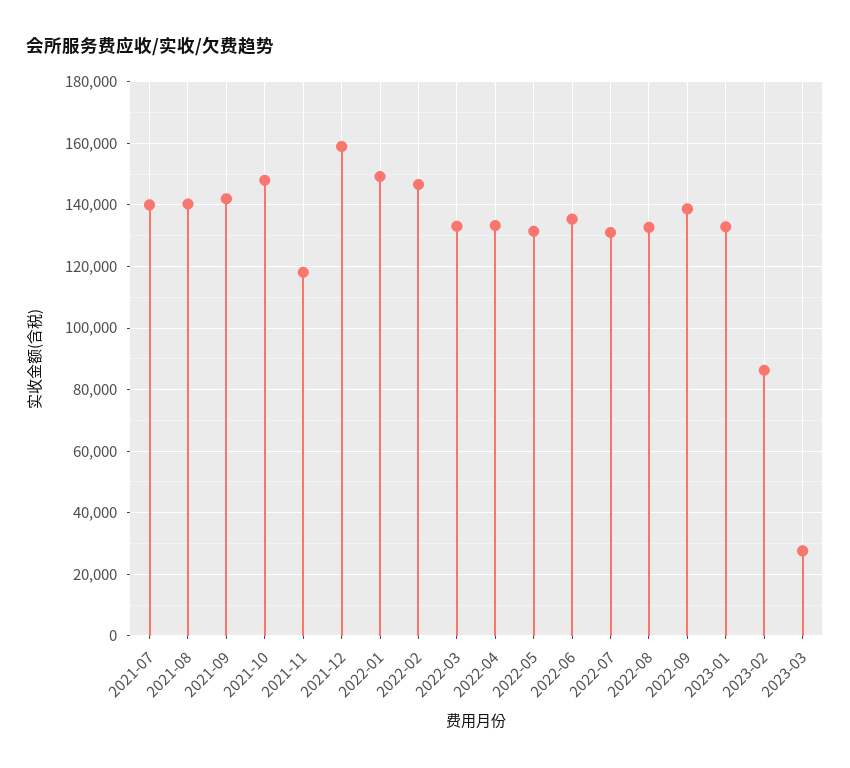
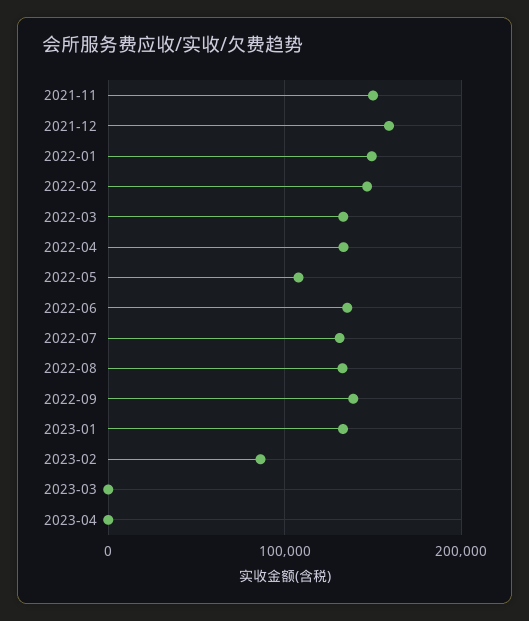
2021-07: 140000 -> none
2021-08: 140000 -> none
2021-09: 142000 -> none
2021-10: 148000 -> none
2021-11: 118000 -> 150000
2022-05: 132000 -> 110000
2023-03: 28000 -> 0
2023-04: none -> 0

